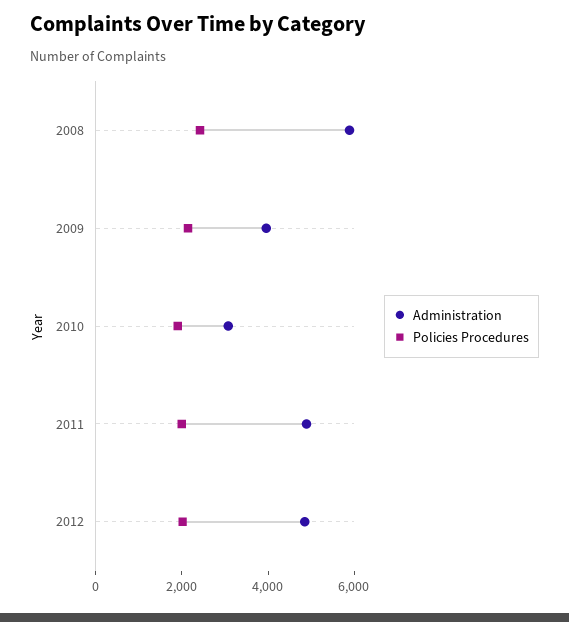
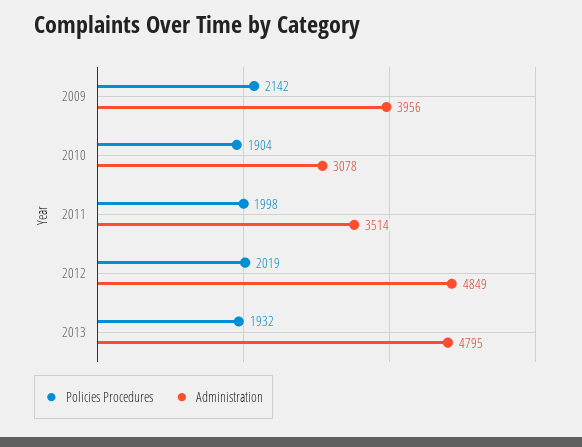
Administration, 2008: 6000 -> none
Policies Procedures, 2008: 2500 -> none
Administration, 2011: 5000 -> 3514
Policies Procedures, 2013: none -> 1932
Administration, 2013: none -> 4795

